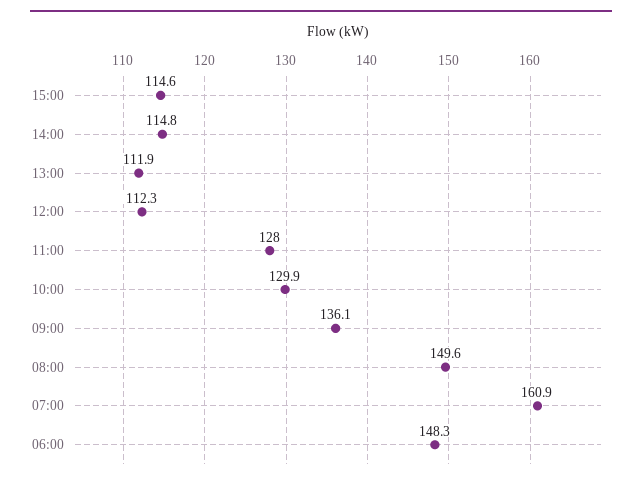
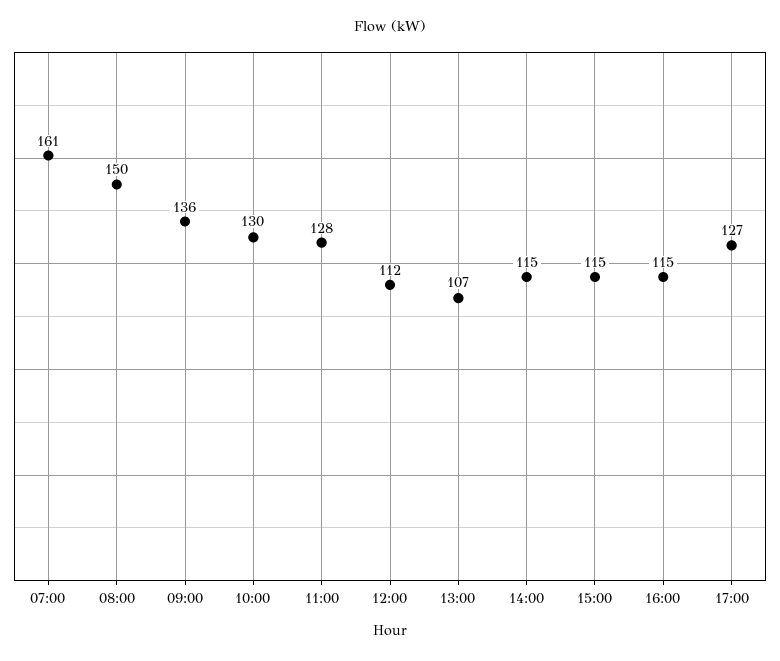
13:00: 111.9 -> 107
06:00: 148.3 -> none
16:00: none -> 115
17:00: none -> 127

